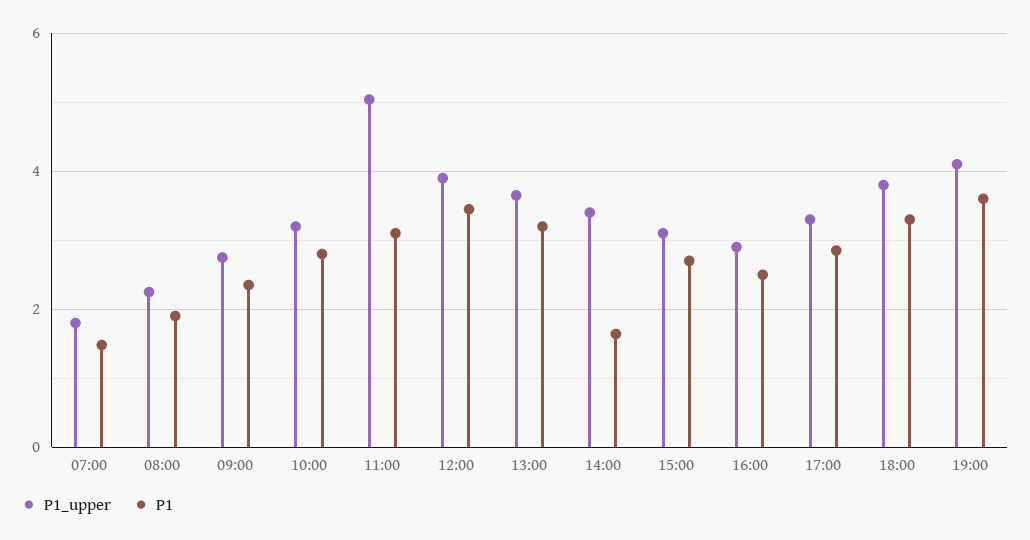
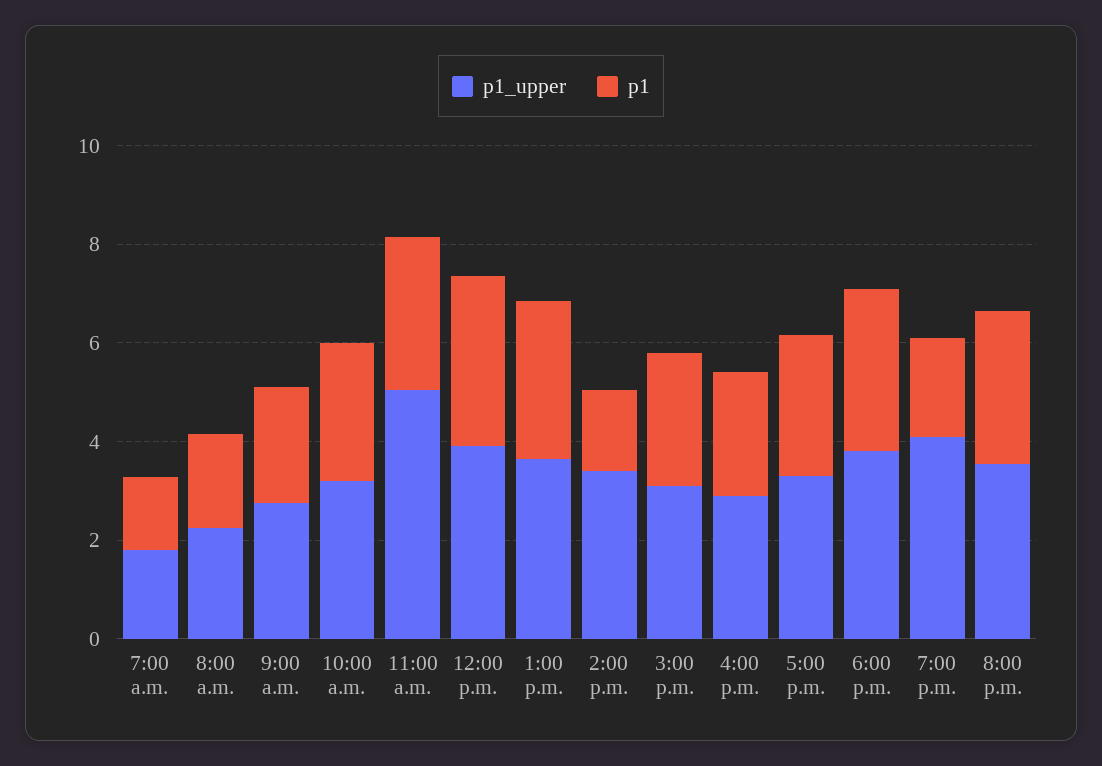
P1, 19:00: 3.6 -> 2
P1_upper, 8:00 p.m.: none -> 3.5
P1, 8:00 p.m.: none -> 3

